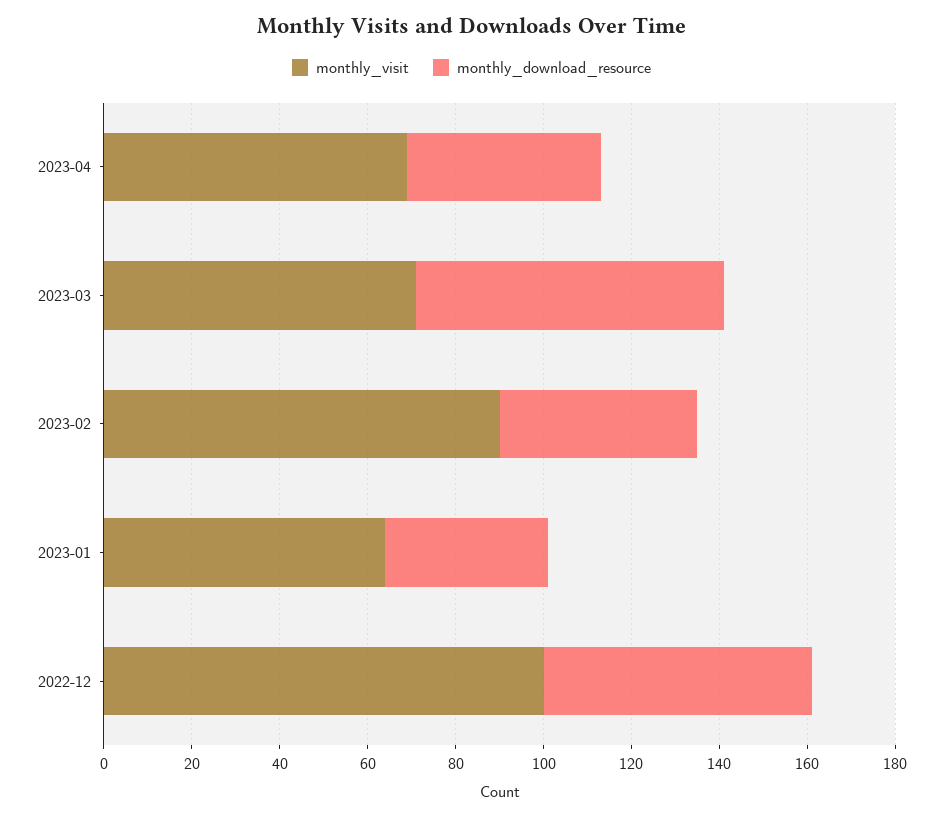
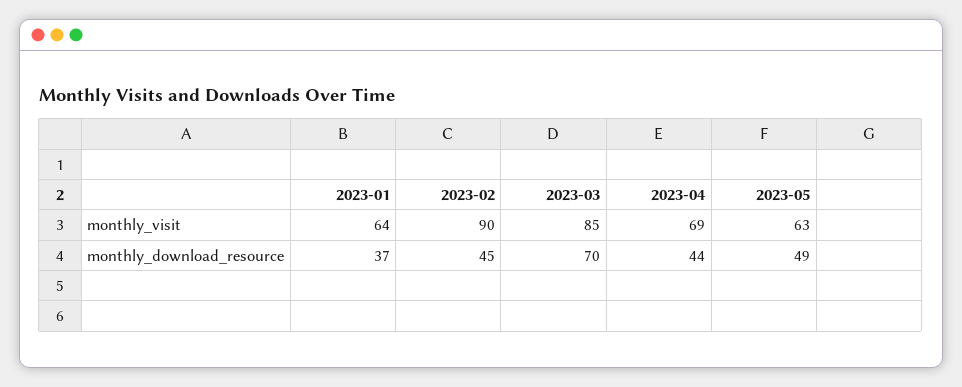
monthly_visit, 2023-03: 70 -> 85
monthly_visit, 2022-12: 100 -> none
monthly_download_resource, 2022-12: 60 -> none
monthly_visit, 2023-05: none -> 63
monthly_download_resource, 2023-05: none -> 49

